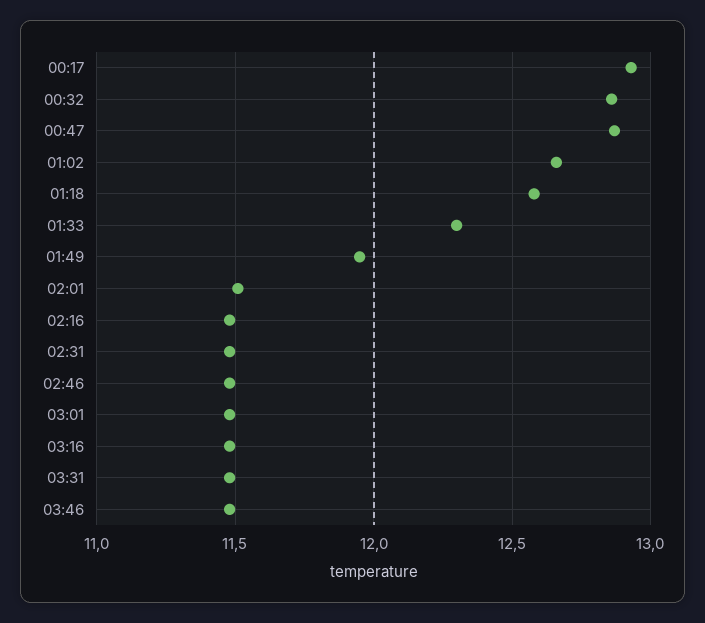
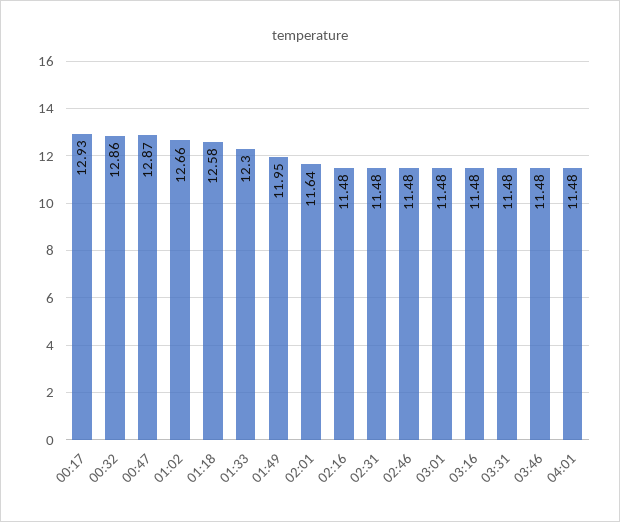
02:01: 11.5 -> 11.64
04:01: none -> 11.48

